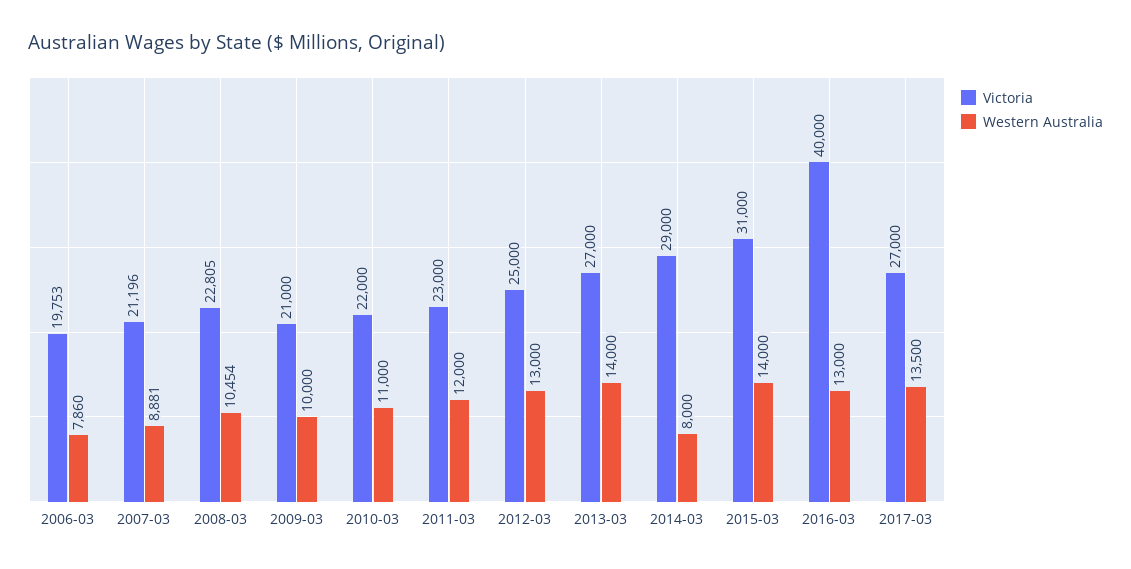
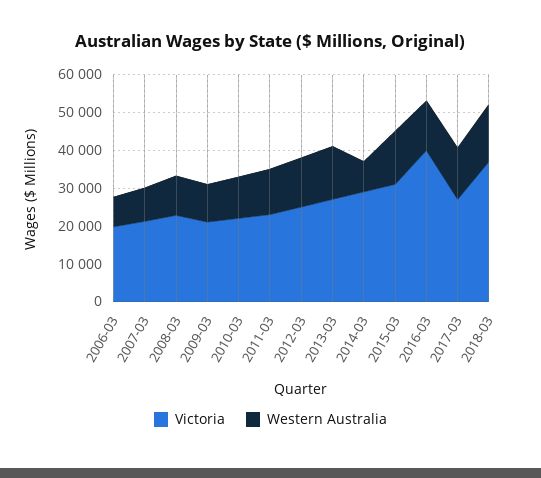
Victoria, 2018-03: none -> 37500
Western Australia, 2018-03: none -> 15000

